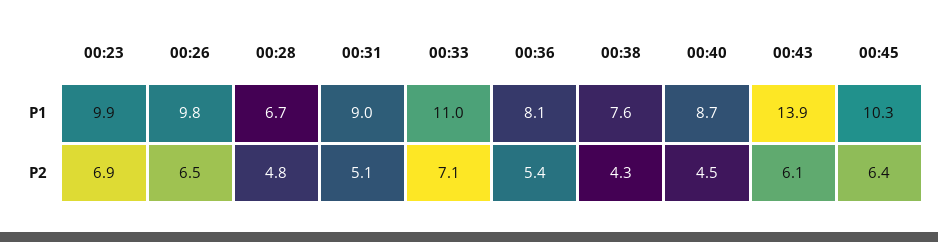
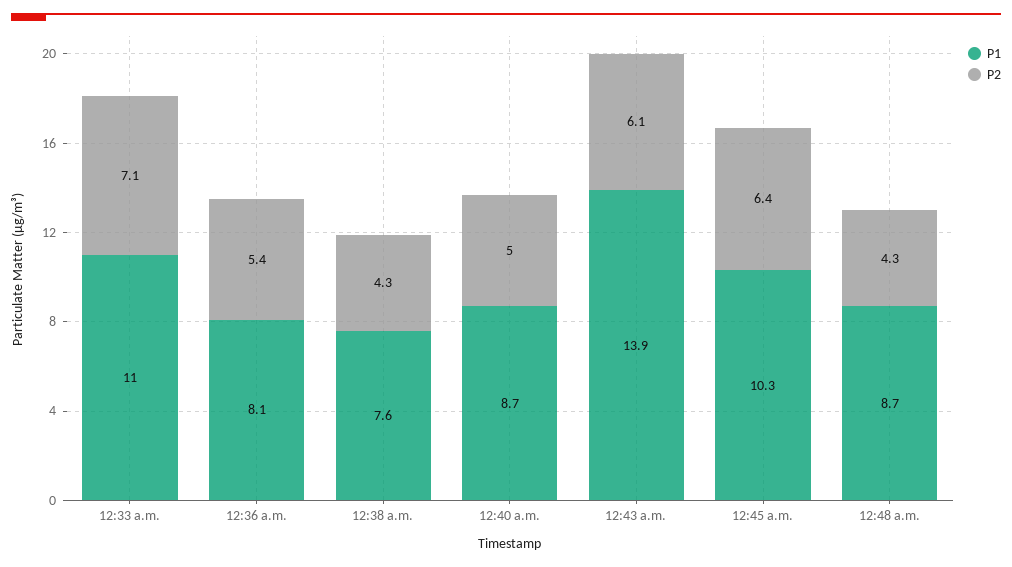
P1, 00:23: 9.9 -> none
P1, 00:26: 9.8 -> none
P1, 00:28: 6.7 -> none
P1, 00:31: 9 -> none
P2, 00:23: 6.9 -> none
P2, 00:26: 6.5 -> none
P2, 00:28: 4.8 -> none
P2, 00:31: 5.1 -> none
P2, 00:40: 4.5 -> 5
P1, 12:48 a.m.: none -> 8.7
P2, 12:48 a.m.: none -> 4.3

